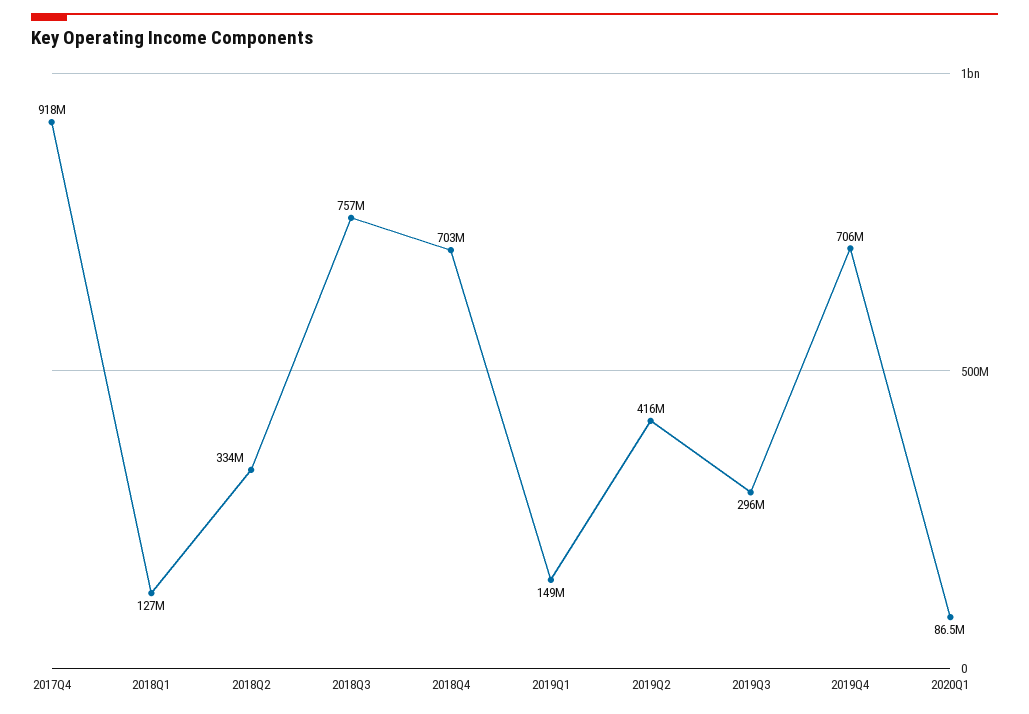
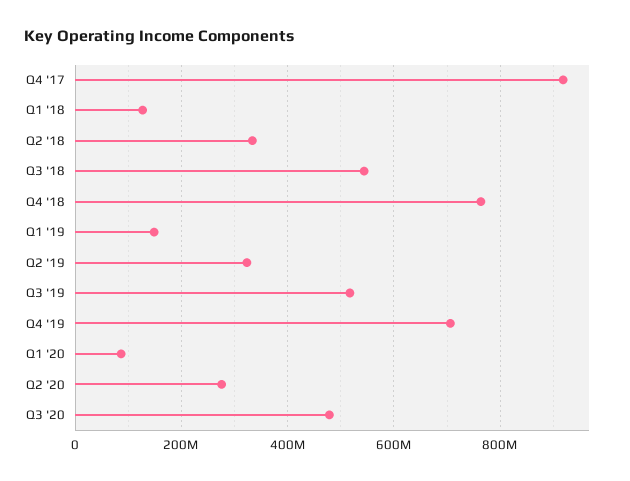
2018Q3: 757000000 -> 540000000
2018Q4: 703000000 -> 760000000
2019Q2: 416000000 -> 320000000
2019Q3: 296000000 -> 520000000
Q2 '20: none -> 280000000
Q3 '20: none -> 480000000

